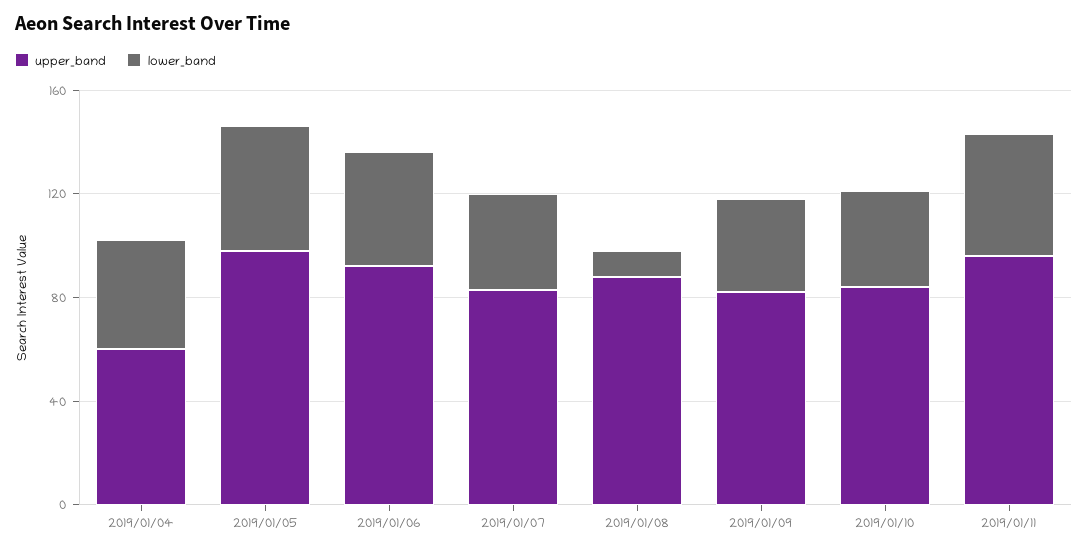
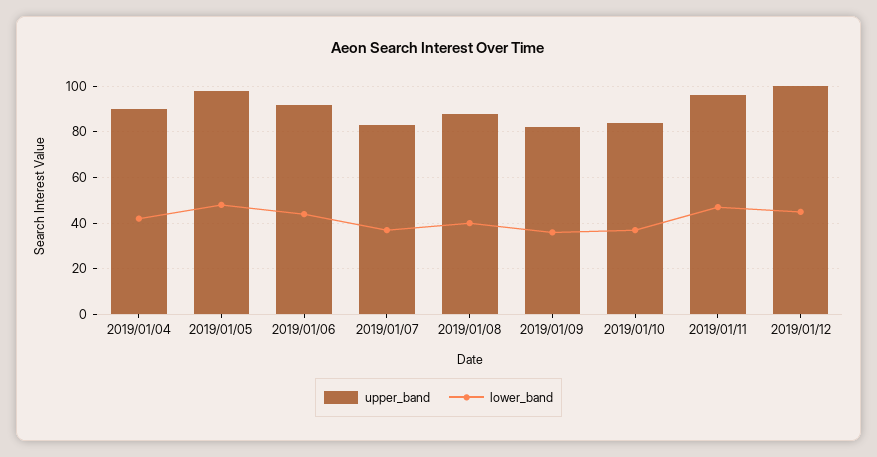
upper_band, 2019/01/04: 60 -> 90
lower_band, 2019/01/08: 10 -> 40
upper_band, 2019/01/12: none -> 100
lower_band, 2019/01/12: none -> 45

